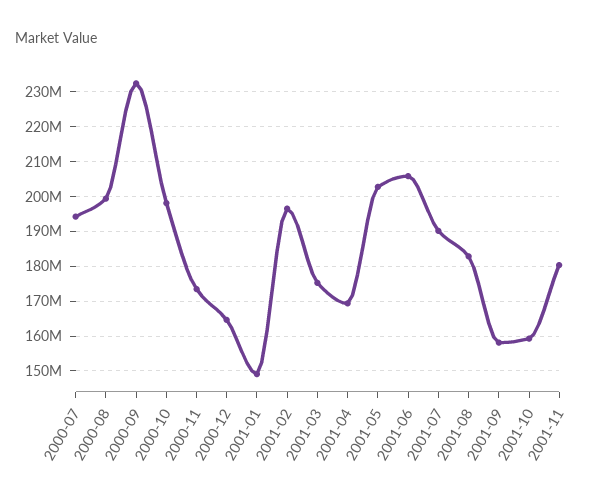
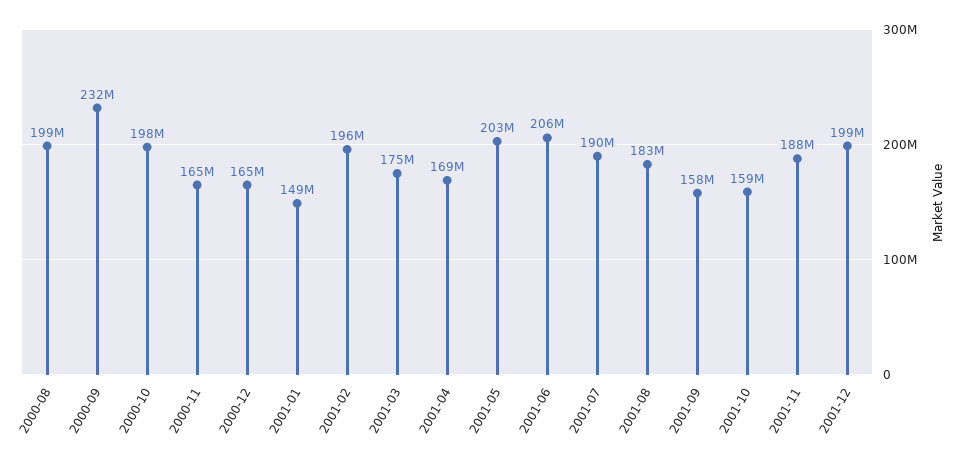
2000-07: 194000000 -> none
2000-11: 174000000 -> 165000000
2001-11: 180000000 -> 188000000
2001-12: none -> 199000000

